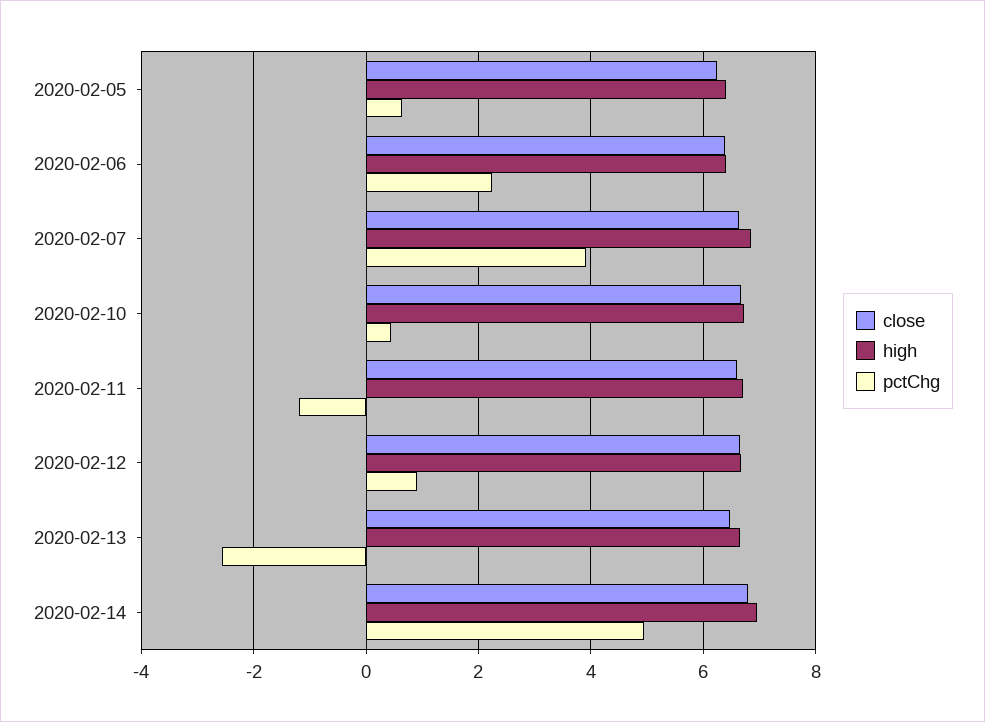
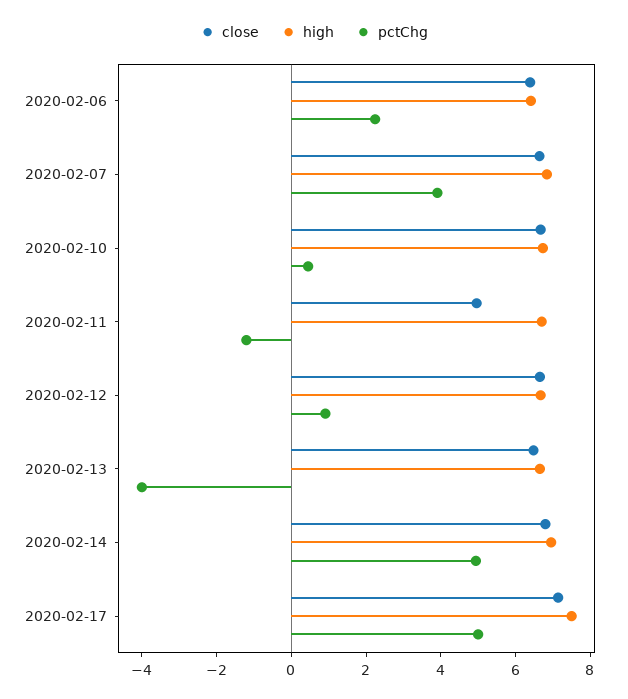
close, 2020-02-05: 6.2 -> none
high, 2020-02-05: 6.4 -> none
pctChg, 2020-02-05: 0.6 -> none
close, 2020-02-11: 6.6 -> 5
pctChg, 2020-02-13: -2.6 -> -4
close, 2020-02-17: none -> 7
high, 2020-02-17: none -> 7.5
pctChg, 2020-02-17: none -> 5

